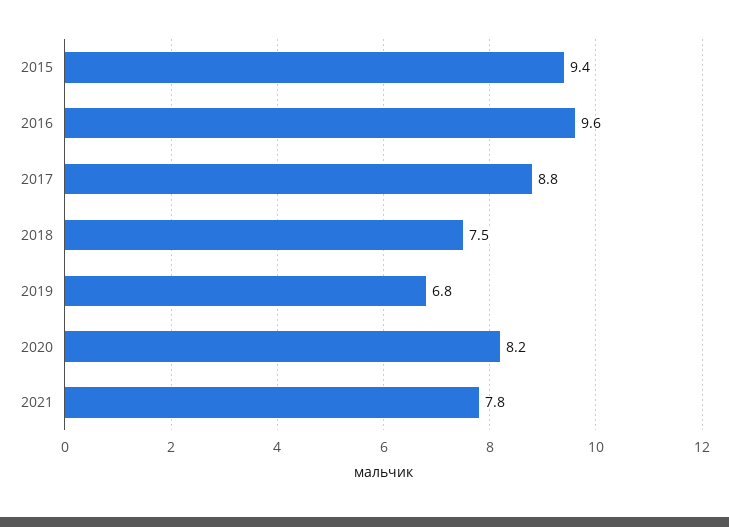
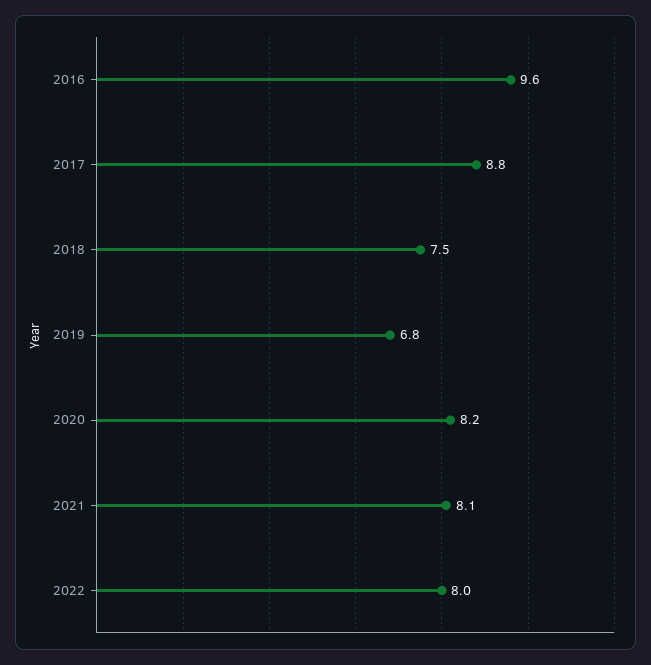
2015: 9.4 -> none
2021: 7.8 -> 8.1
2022: none -> 8

